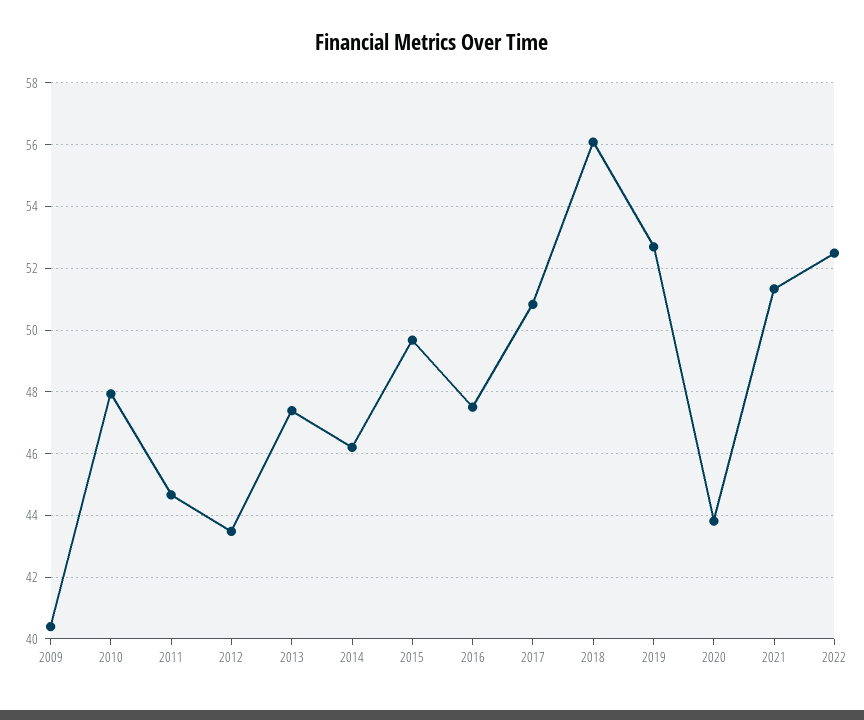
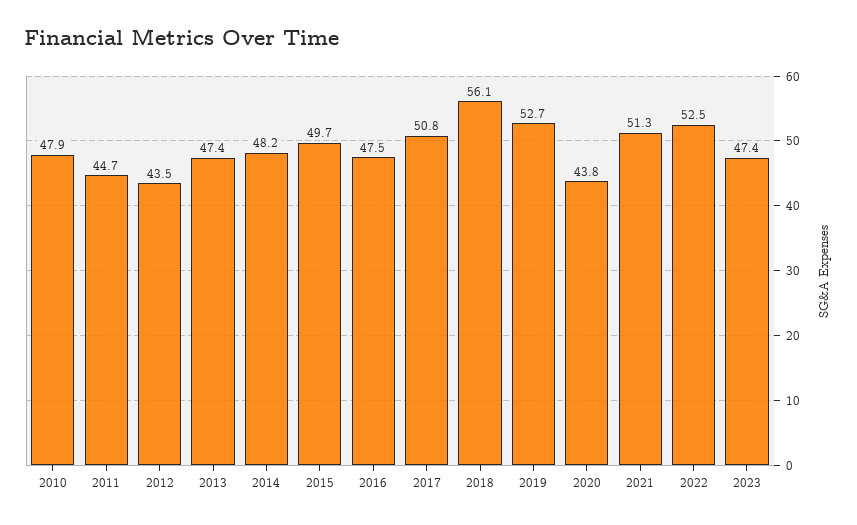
2009: 40.4 -> none
2014: 46.2 -> 48.2
2023: none -> 47.4

